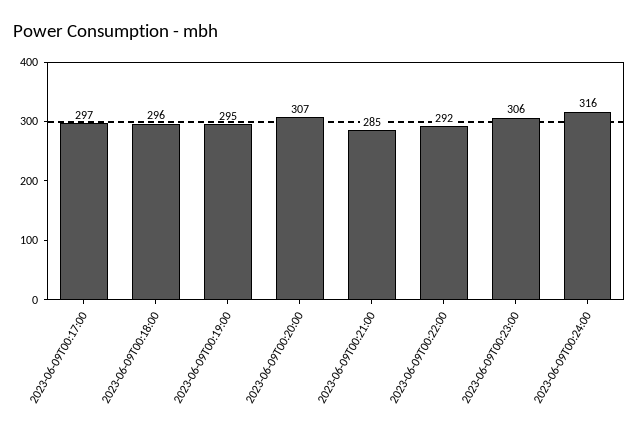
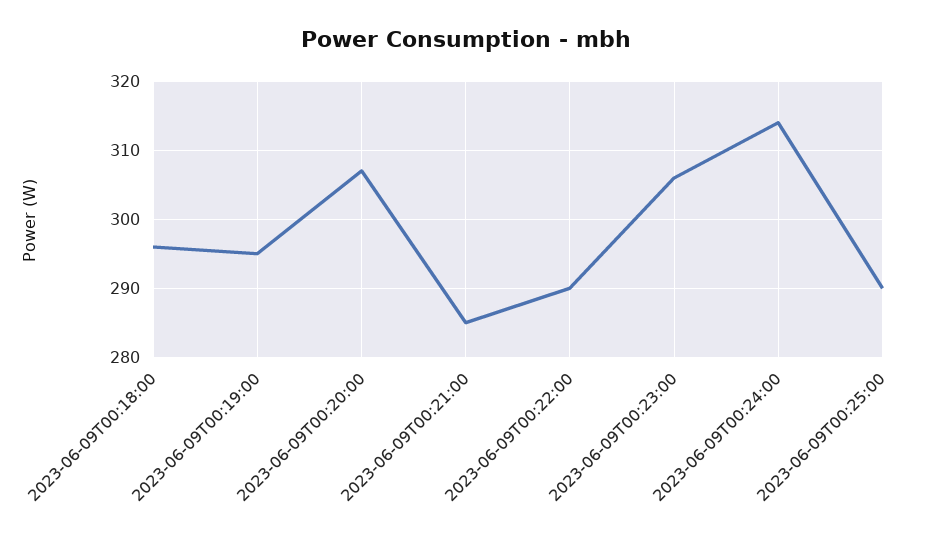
2023-06-09T00:17:00: 297 -> none
2023-06-09T00:22:00: 292 -> 290
2023-06-09T00:24:00: 316 -> 314
2023-06-09T00:25:00: none -> 290

